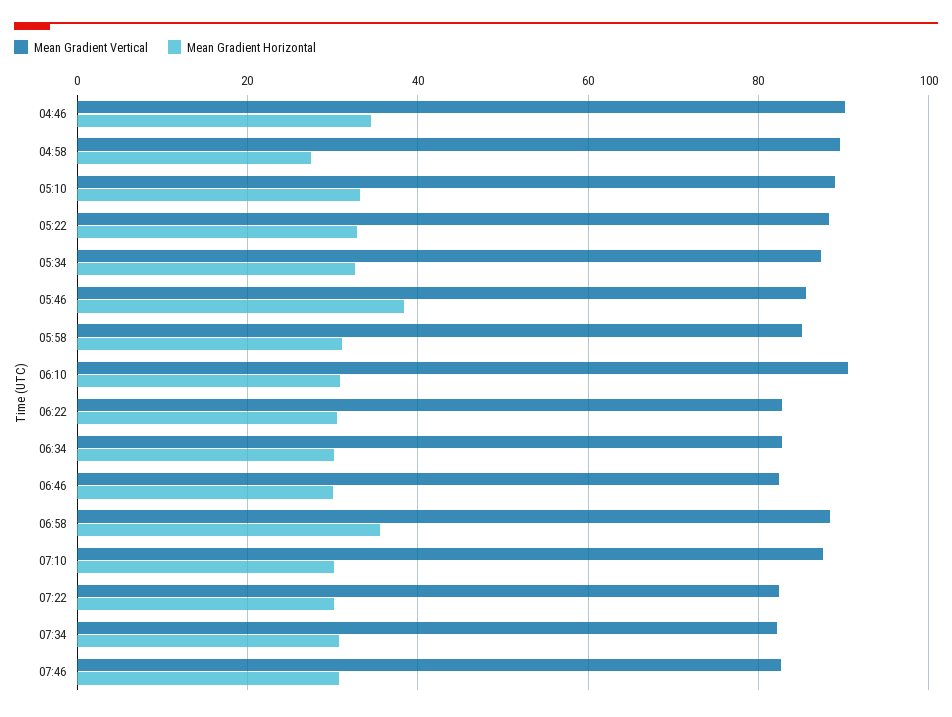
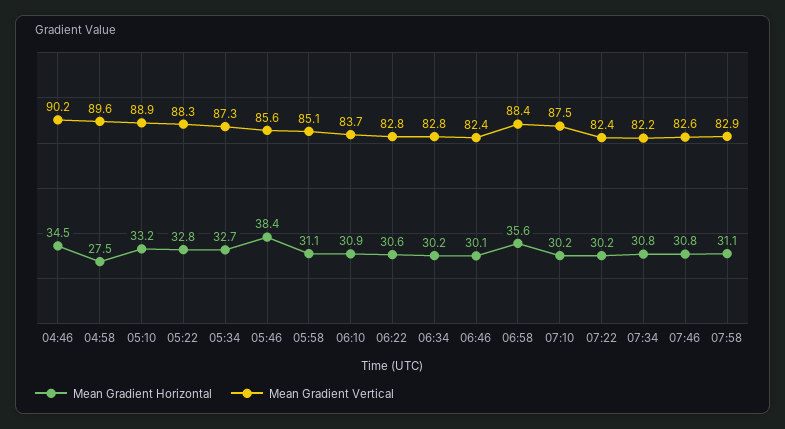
Mean Gradient Vertical, 06:10: 90 -> 83.7
Mean Gradient Horizontal, 07:58: none -> 31.1
Mean Gradient Vertical, 07:58: none -> 82.9

